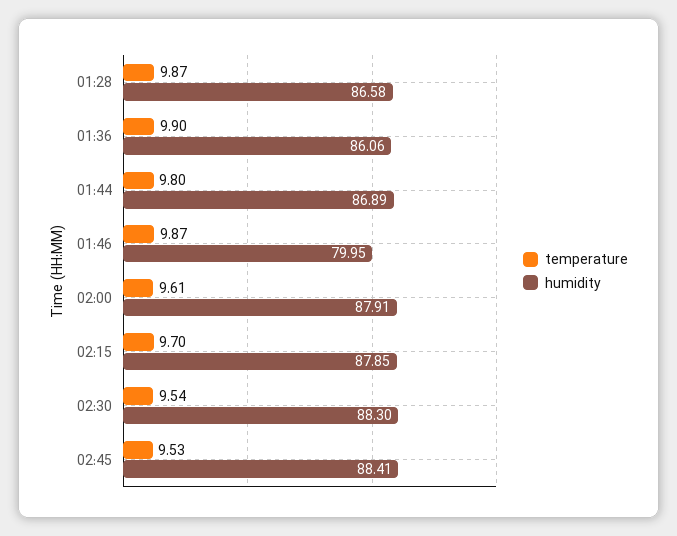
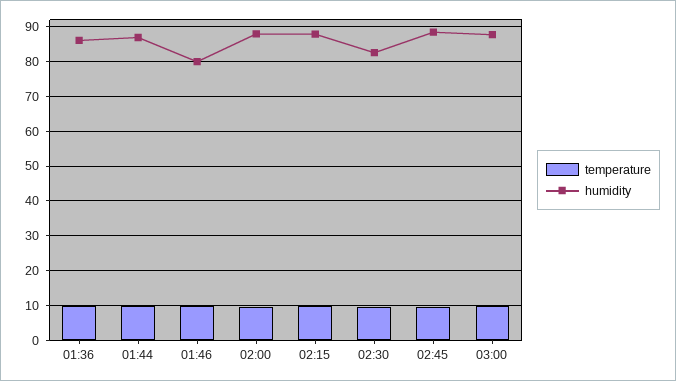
temperature, 01:28: 9.87 -> none
humidity, 01:28: 86.58 -> none
humidity, 02:30: 88.3 -> 82
temperature, 03:00: none -> 10
humidity, 03:00: none -> 88

